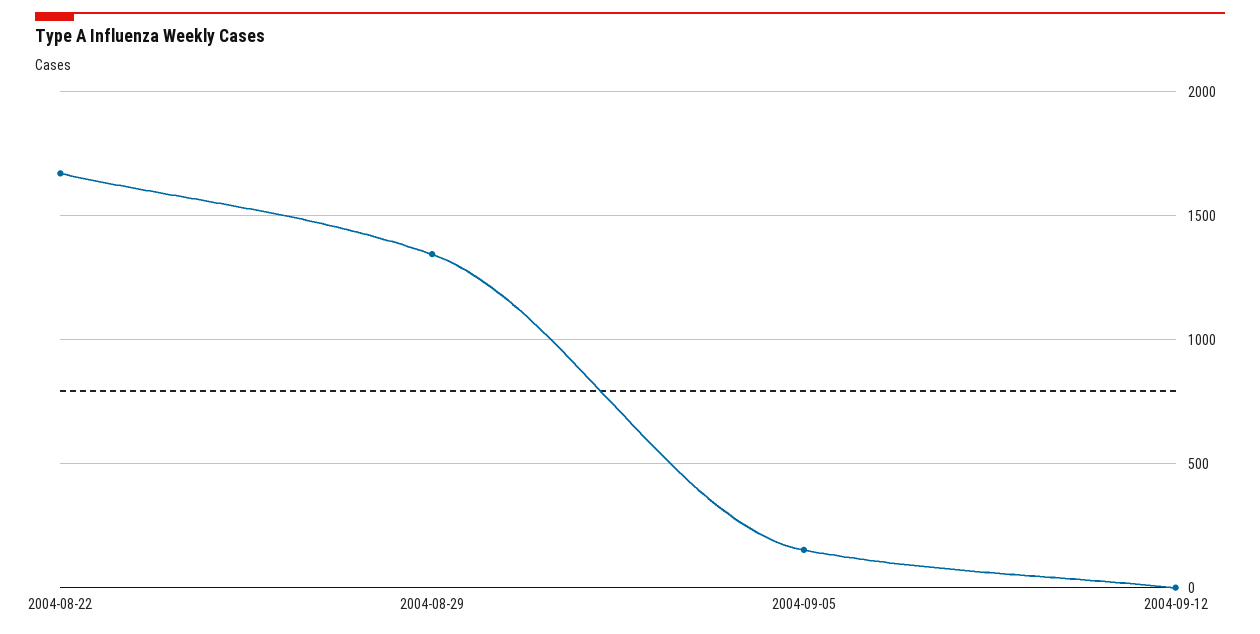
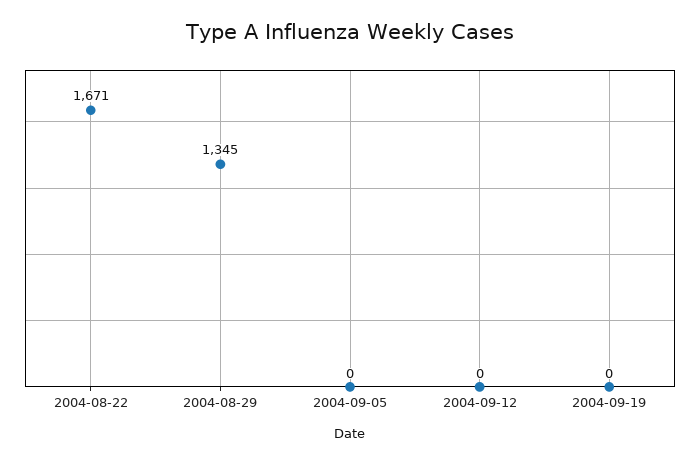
2004-09-05: 150 -> 0
2004-09-19: none -> 0

